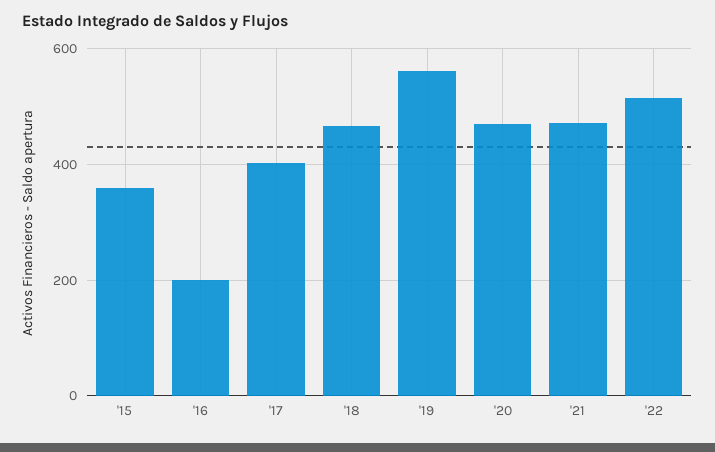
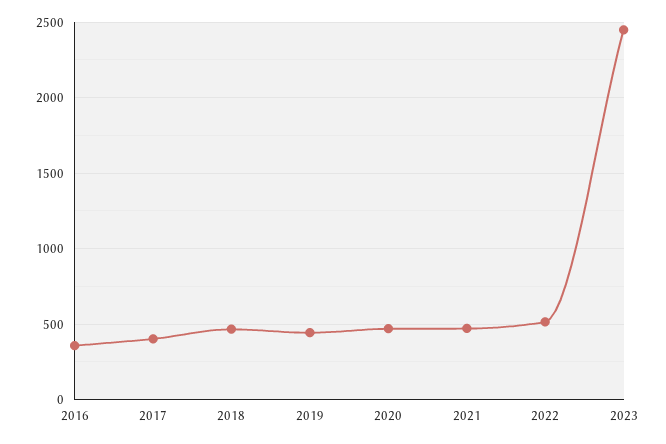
'15: 360 -> none
'16: 200 -> 350
'19: 560 -> 450
2023: none -> 2450

